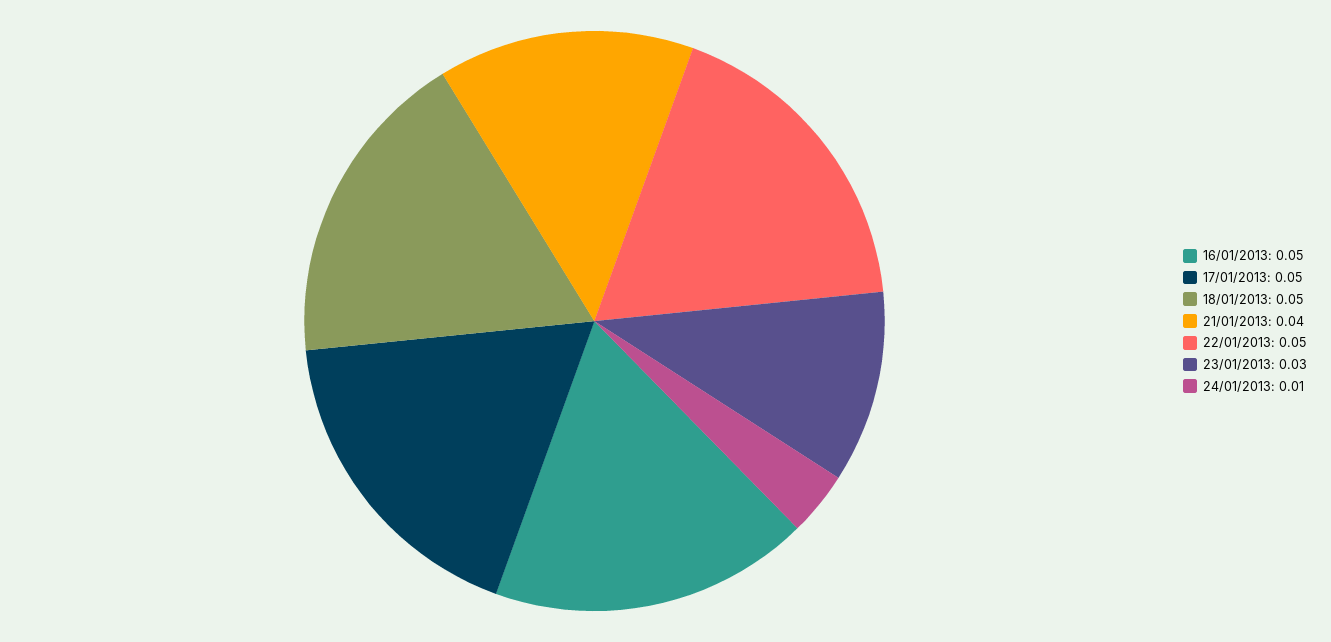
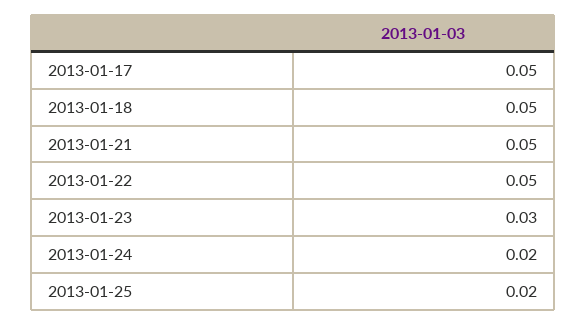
16/01/2013: 0.05 -> none
21/01/2013: 0.04 -> 0.05
24/01/2013: 0.01 -> 0.02
2013-01-25: none -> 0.02

